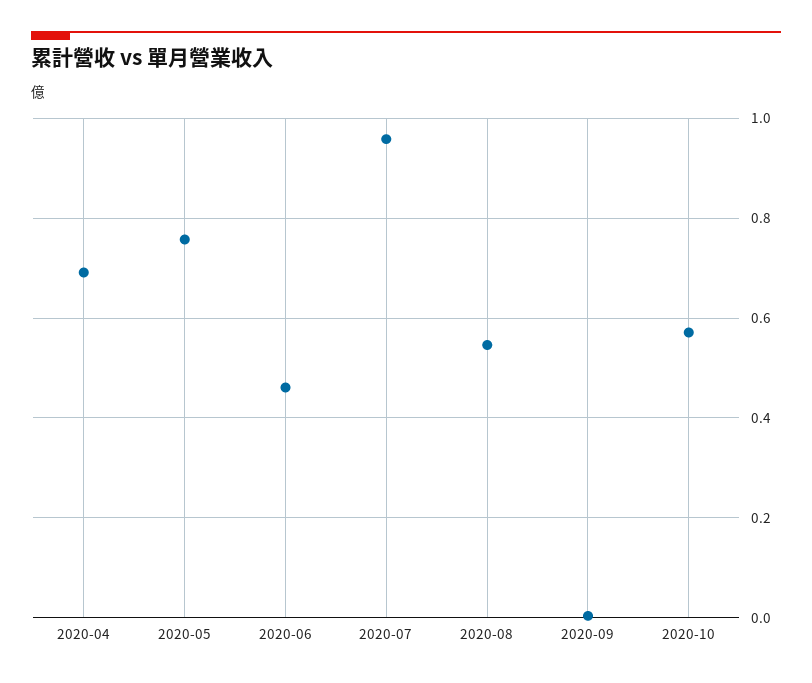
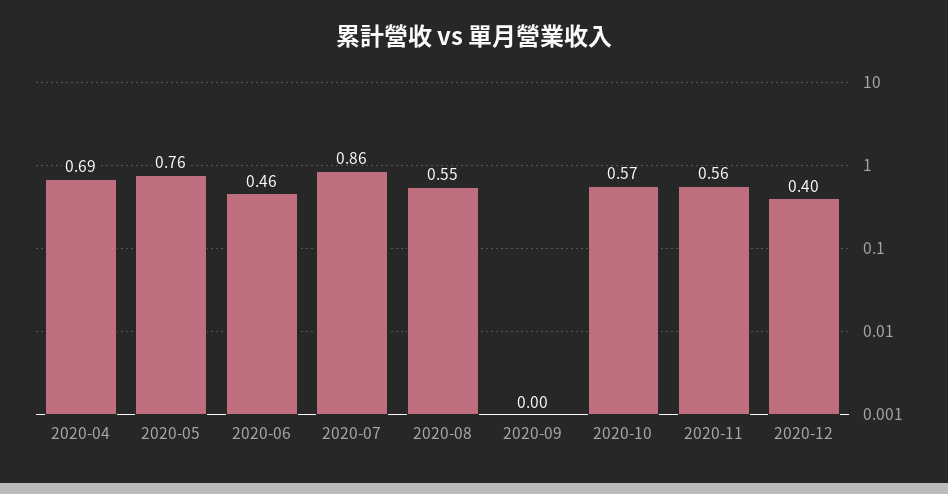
2020-07: 0.96 -> 0.86
2020-11: none -> 0.56
2020-12: none -> 0.4

